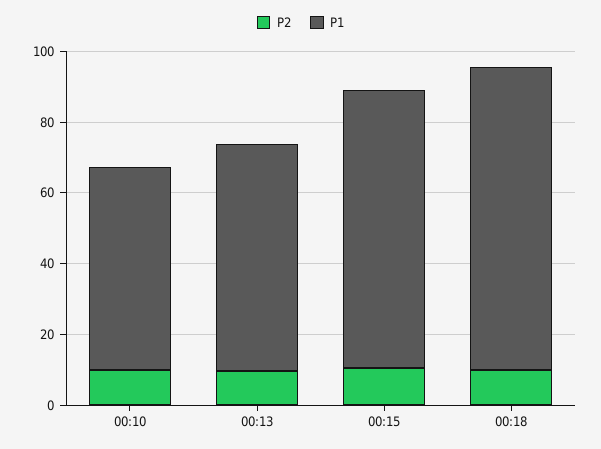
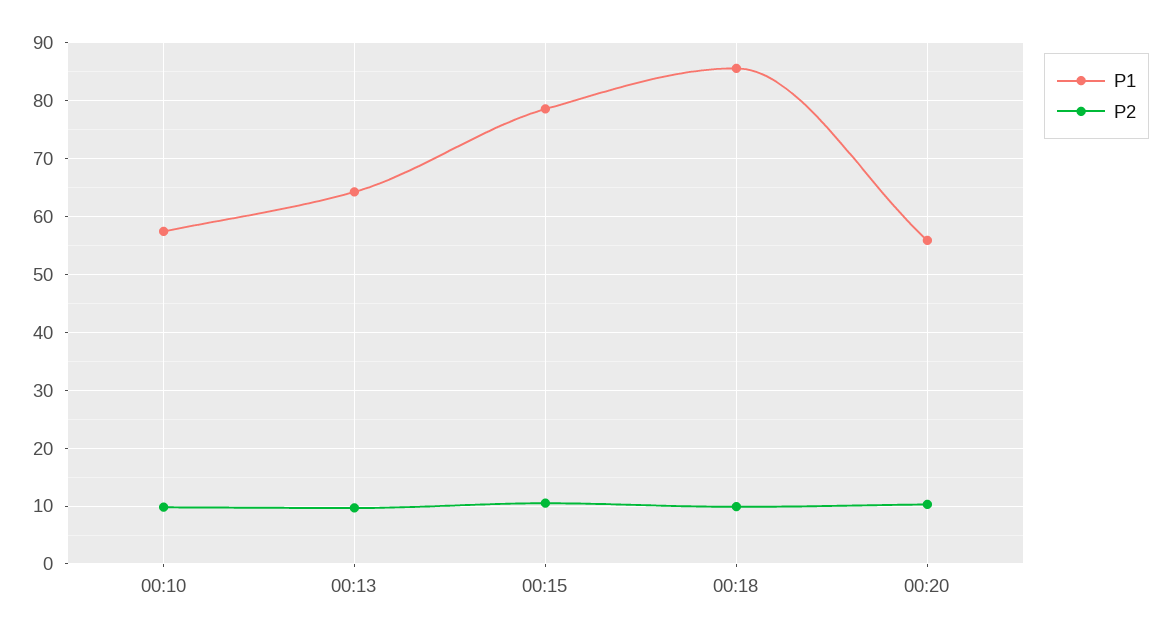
P1, 00:20: none -> 56
P2, 00:20: none -> 10

